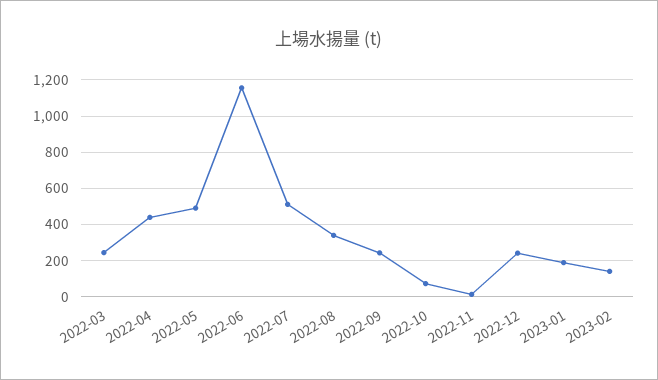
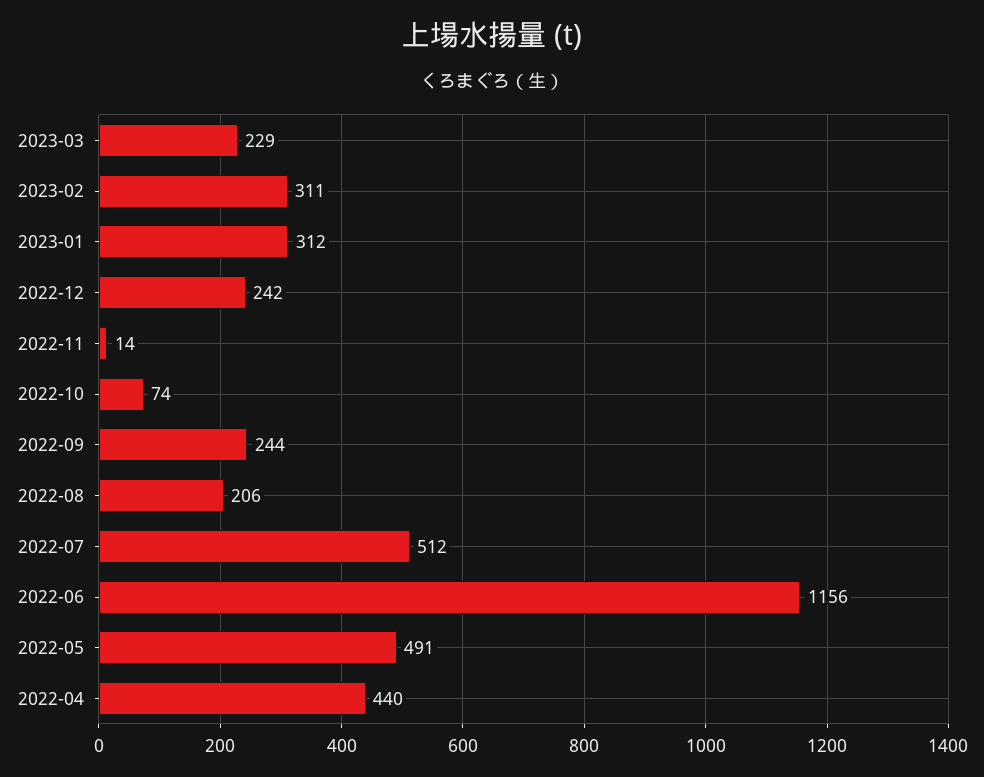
2022-03: 250 -> none
2022-08: 350 -> 206
2023-01: 200 -> 312
2023-02: 150 -> 311
2023-03: none -> 229

